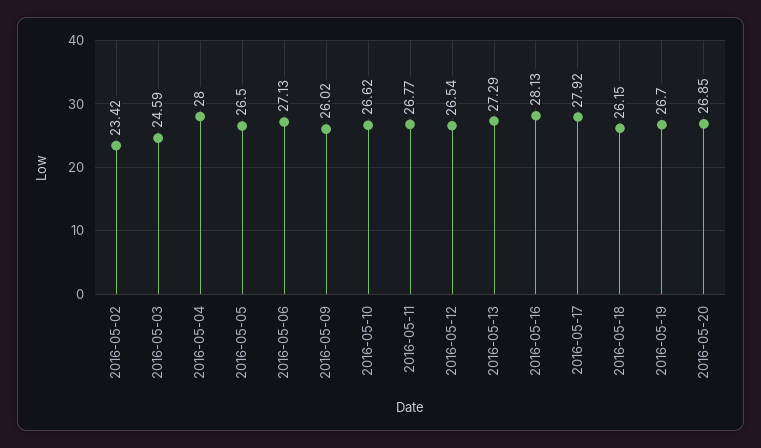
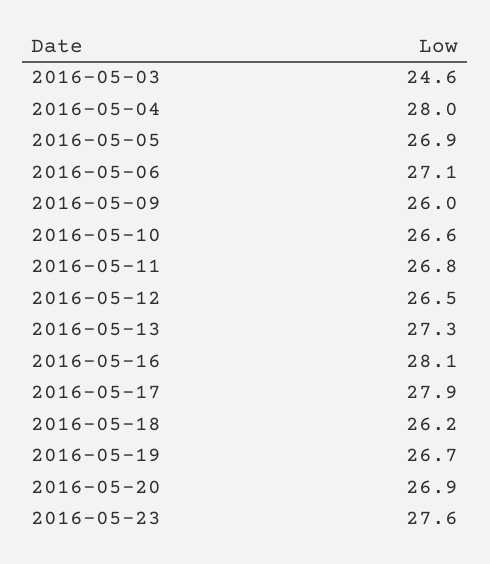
2016-05-02: 23.42 -> none
2016-05-05: 26.5 -> 26.9
2016-05-23: none -> 27.6

